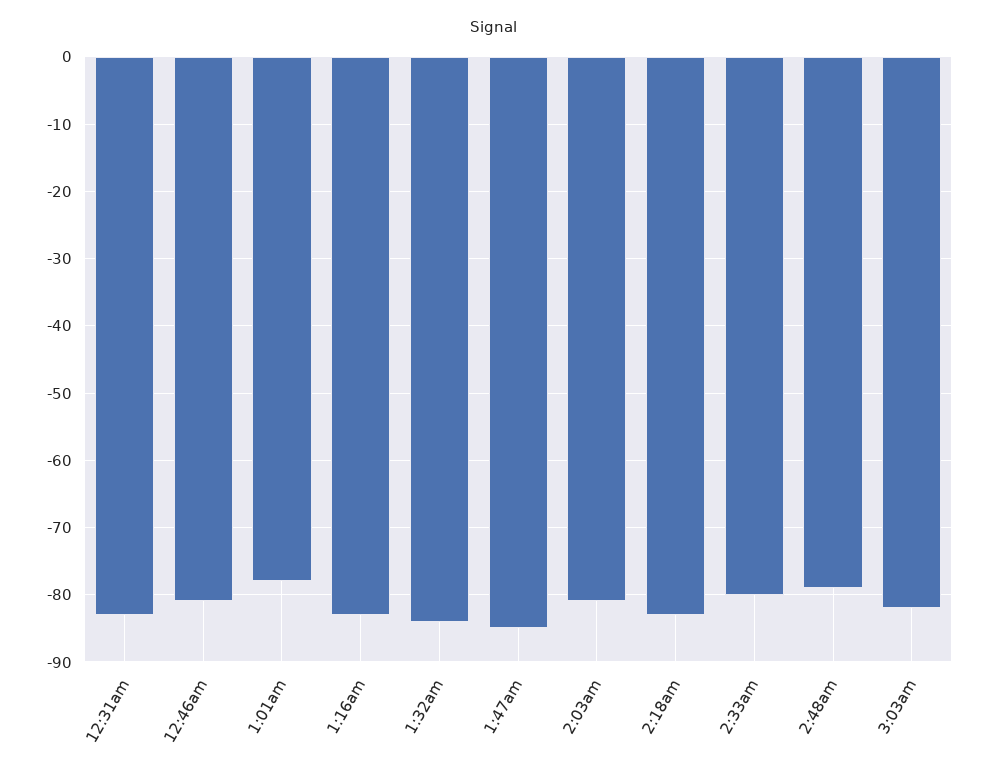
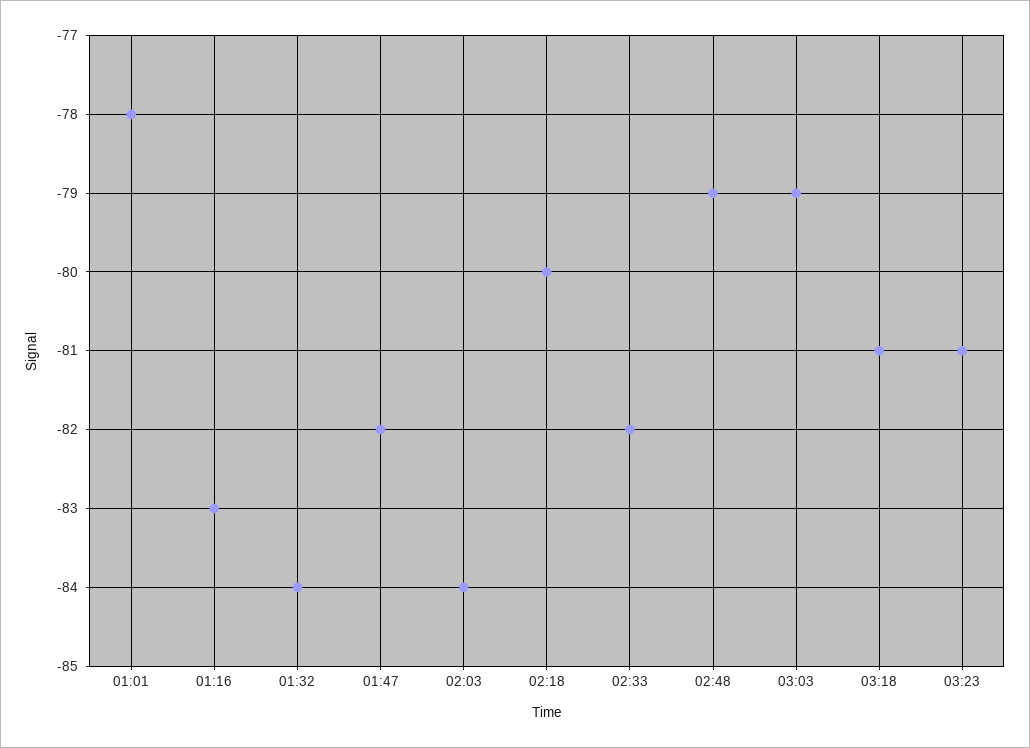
12:31am: -83 -> none
12:46am: -81 -> none
1:47am: -85 -> -82
2:03am: -81 -> -84
2:18am: -83 -> -80
2:33am: -80 -> -82
3:03am: -82 -> -79
03:18: none -> -81
03:23: none -> -81

